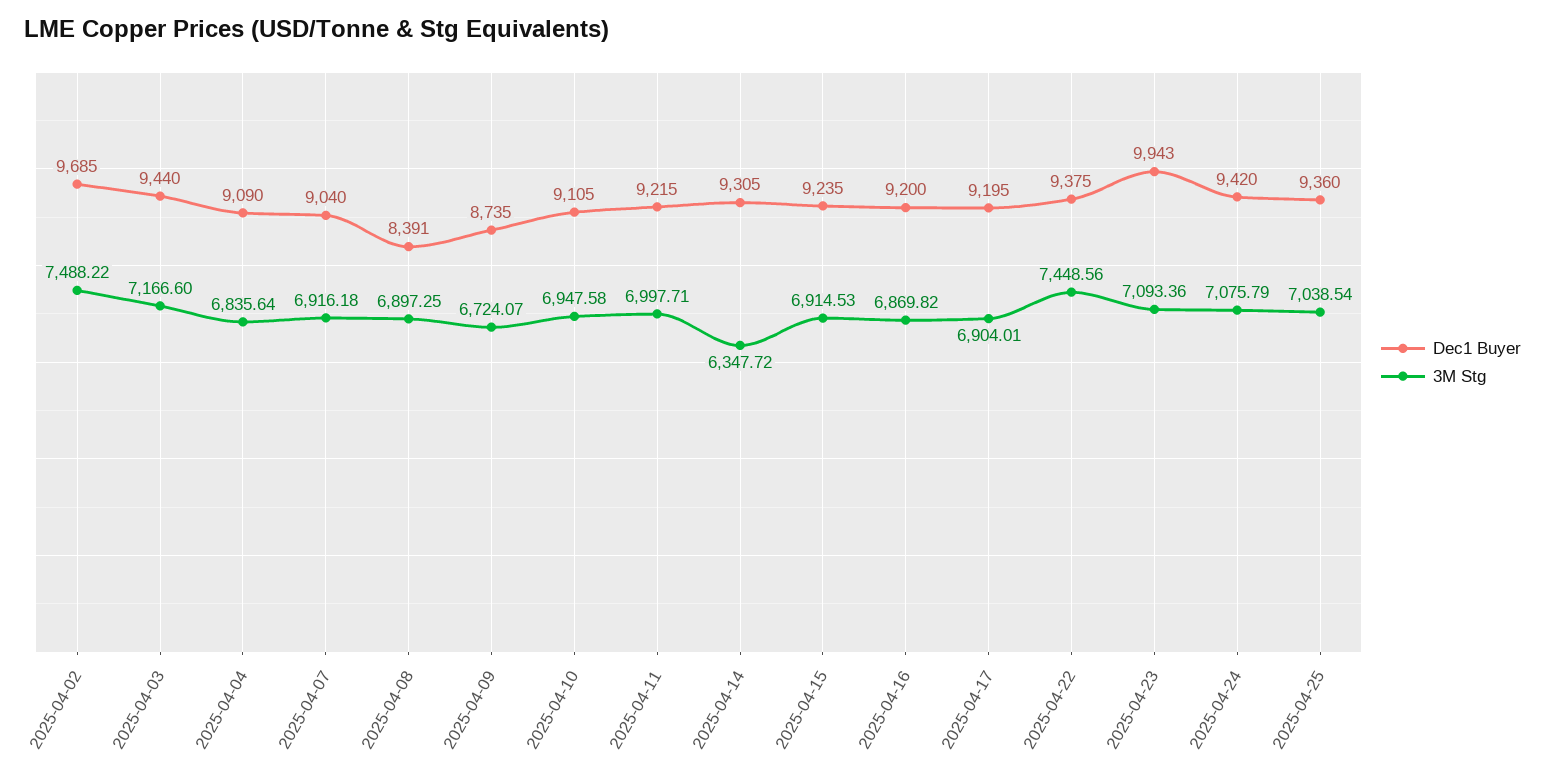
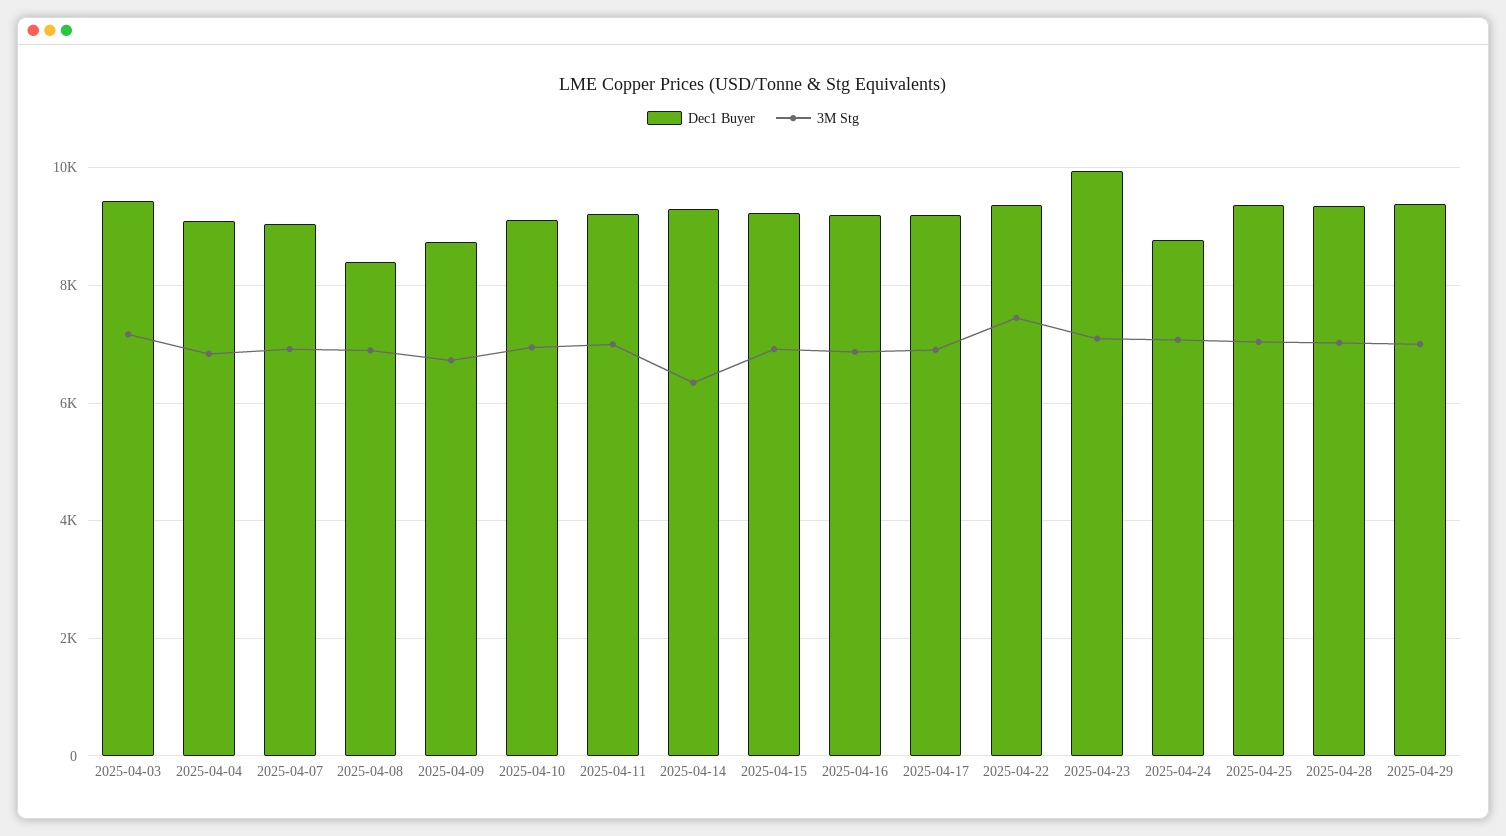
Dec1 Buyer, 2025-04-02: 9685 -> none
3M Stg, 2025-04-02: 7488.22 -> none
Dec1 Buyer, 2025-04-24: 9420 -> 8800
Dec1 Buyer, 2025-04-28: none -> 9400
3M Stg, 2025-04-28: none -> 7000
Dec1 Buyer, 2025-04-29: none -> 9400
3M Stg, 2025-04-29: none -> 7000

